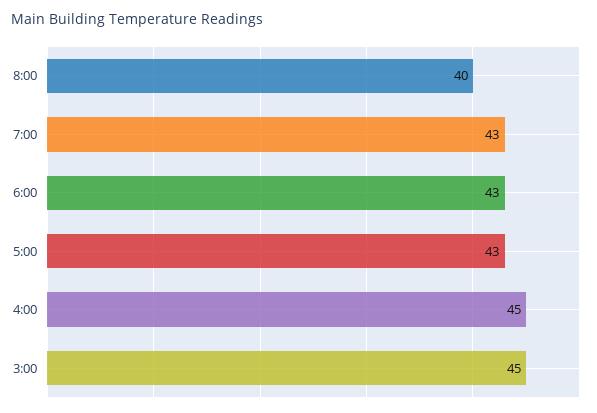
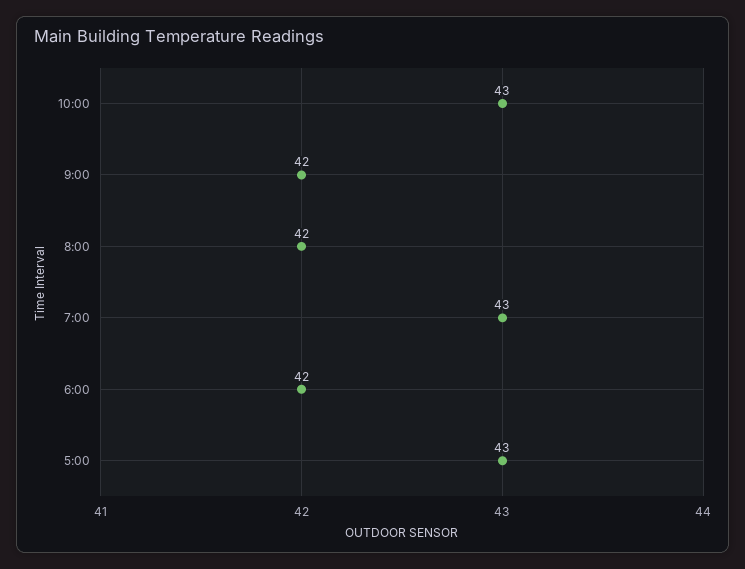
8:00: 40 -> 42
6:00: 43 -> 42
4:00: 45 -> none
3:00: 45 -> none
10:00: none -> 43
9:00: none -> 42

